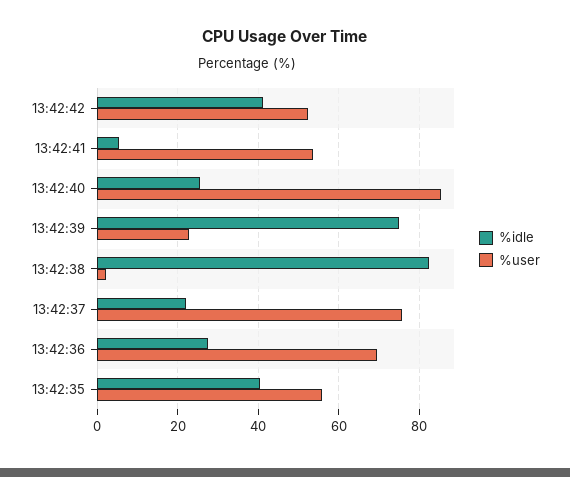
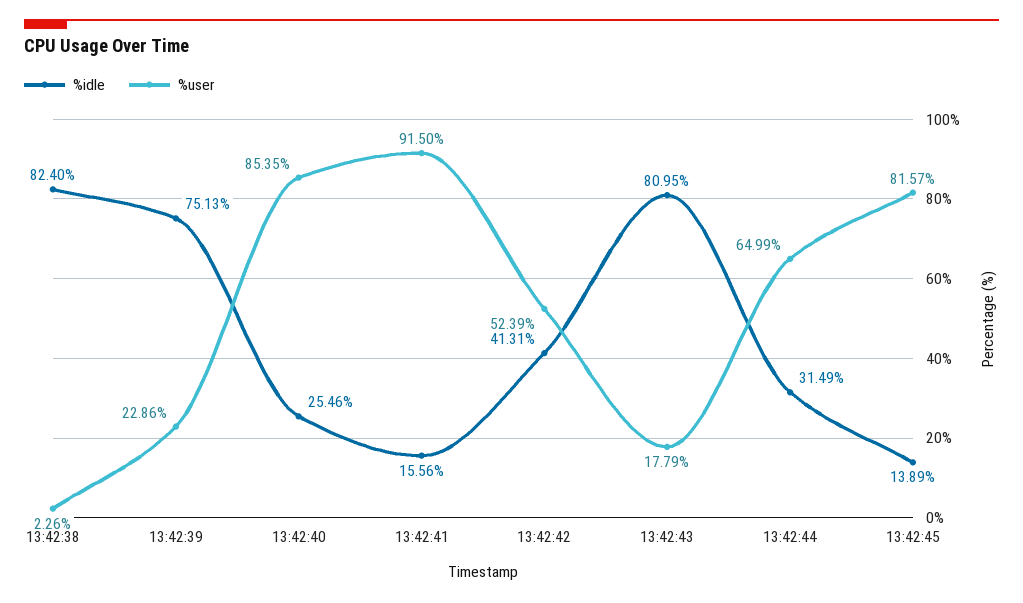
%idle, 13:42:41: 6 -> 15.56
%user, 13:42:41: 54 -> 91.5
%idle, 13:42:37: 22 -> none
%user, 13:42:37: 76 -> none
%idle, 13:42:36: 28 -> none
%user, 13:42:36: 70 -> none
%idle, 13:42:35: 40 -> none
%user, 13:42:35: 56 -> none
%idle, 13:42:43: none -> 80.95
%user, 13:42:43: none -> 17.79
%idle, 13:42:44: none -> 31.49
%user, 13:42:44: none -> 64.99
%idle, 13:42:45: none -> 13.89
%user, 13:42:45: none -> 81.57

